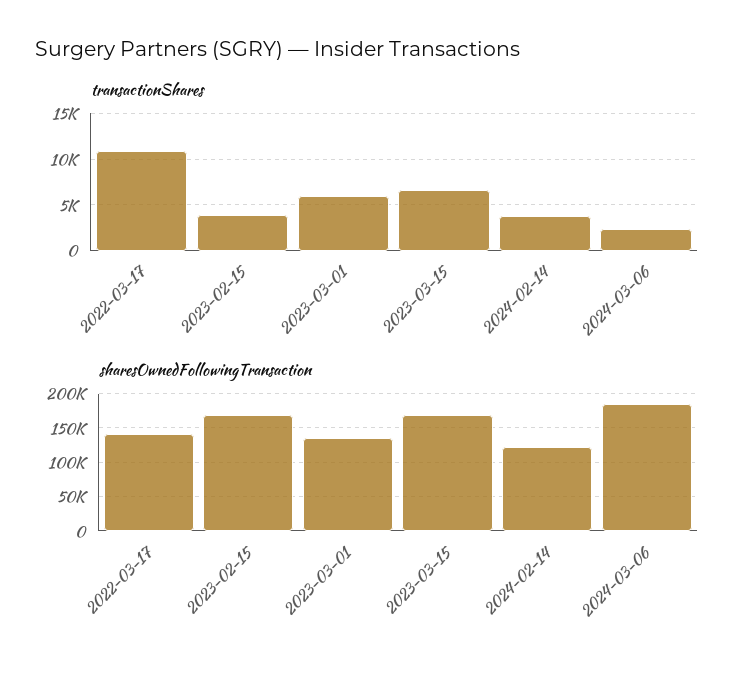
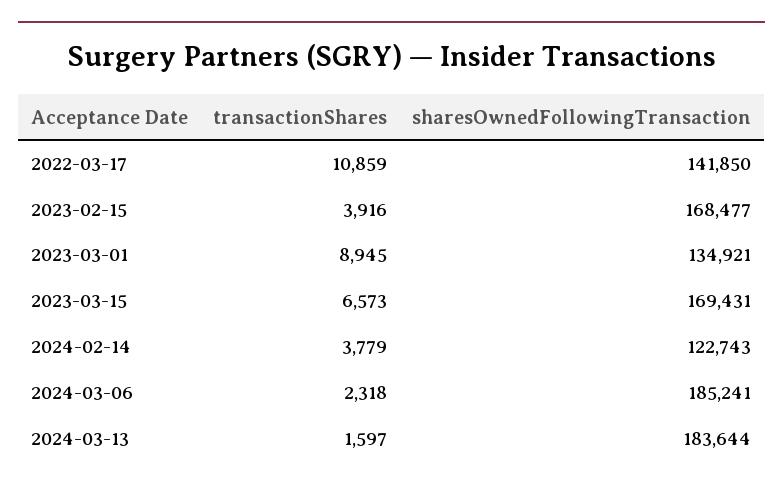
transactionShares, 2023-03-01: 6000 -> 8945
transactionShares, 2024-03-13: none -> 1597
sharesOwnedFollowingTransaction, 2024-03-13: none -> 183644

